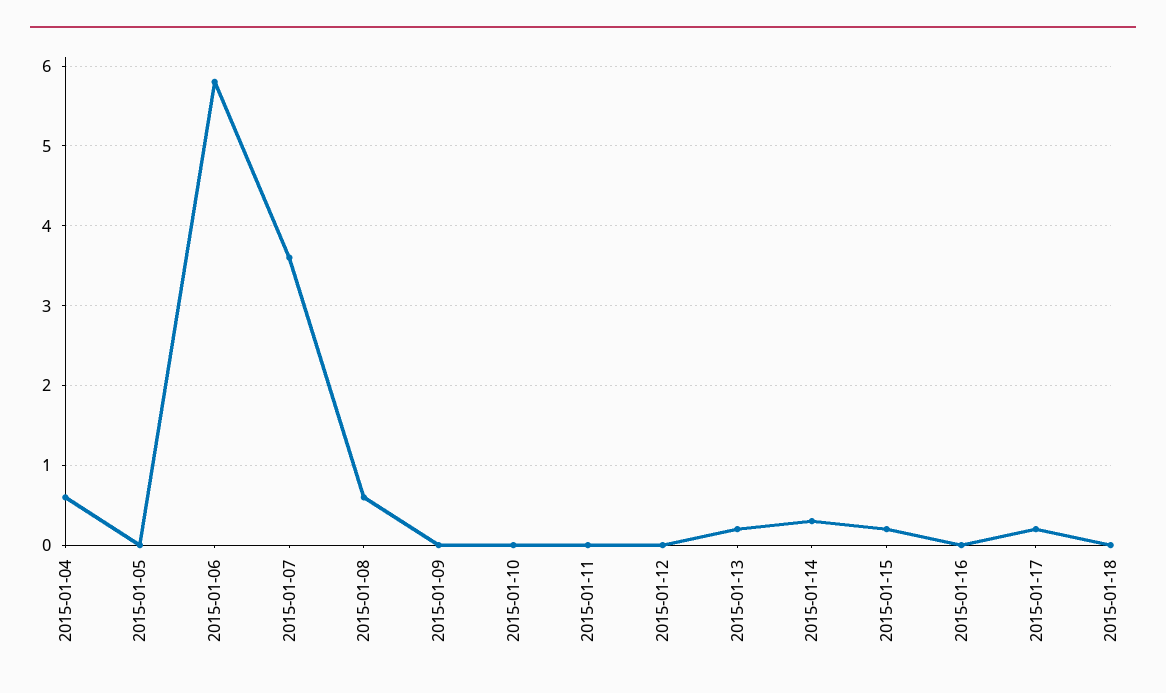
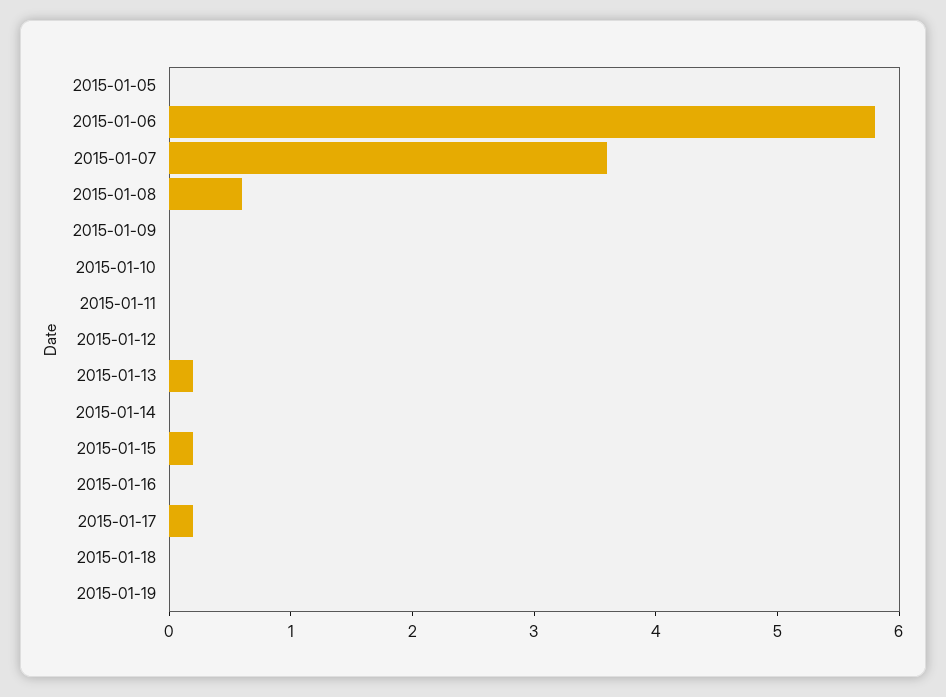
2015-01-04: 0.6 -> none
2015-01-14: 0.3 -> 0
2015-01-19: none -> 0

